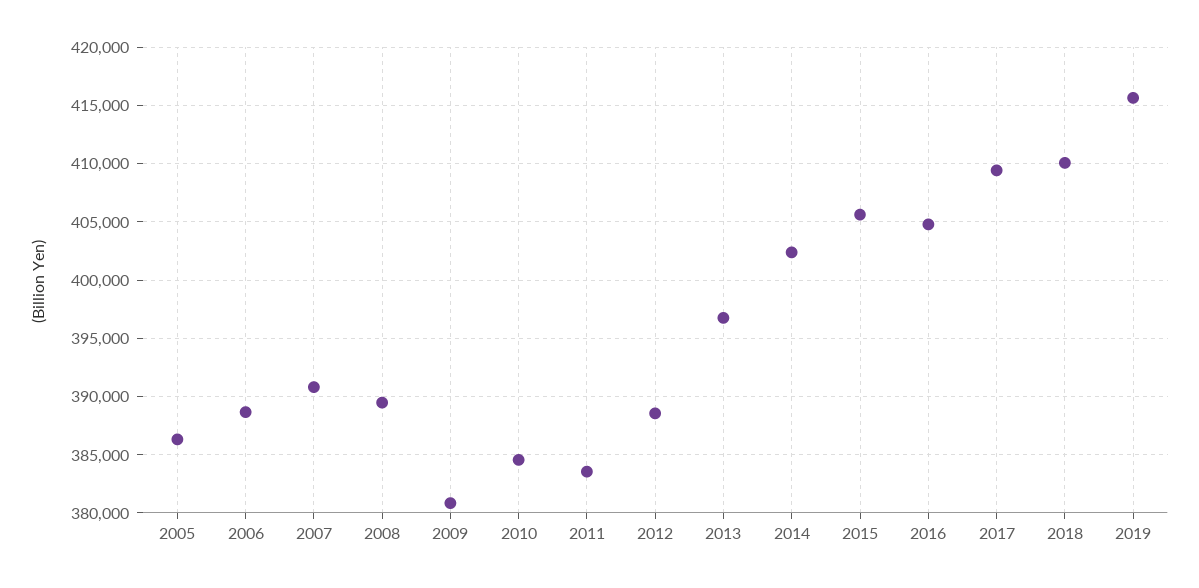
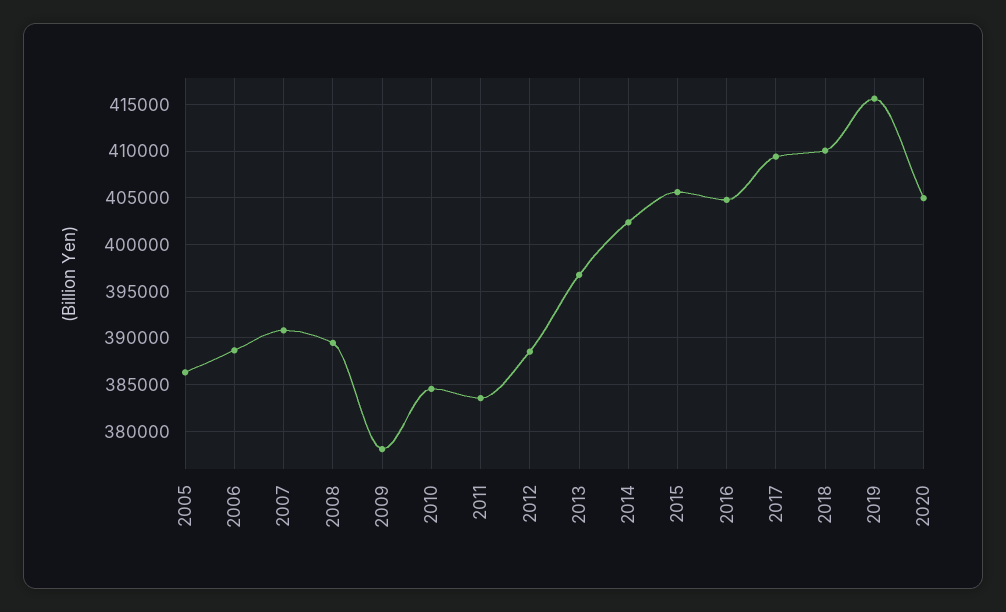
2009: 381000 -> 378000
2020: none -> 405000

